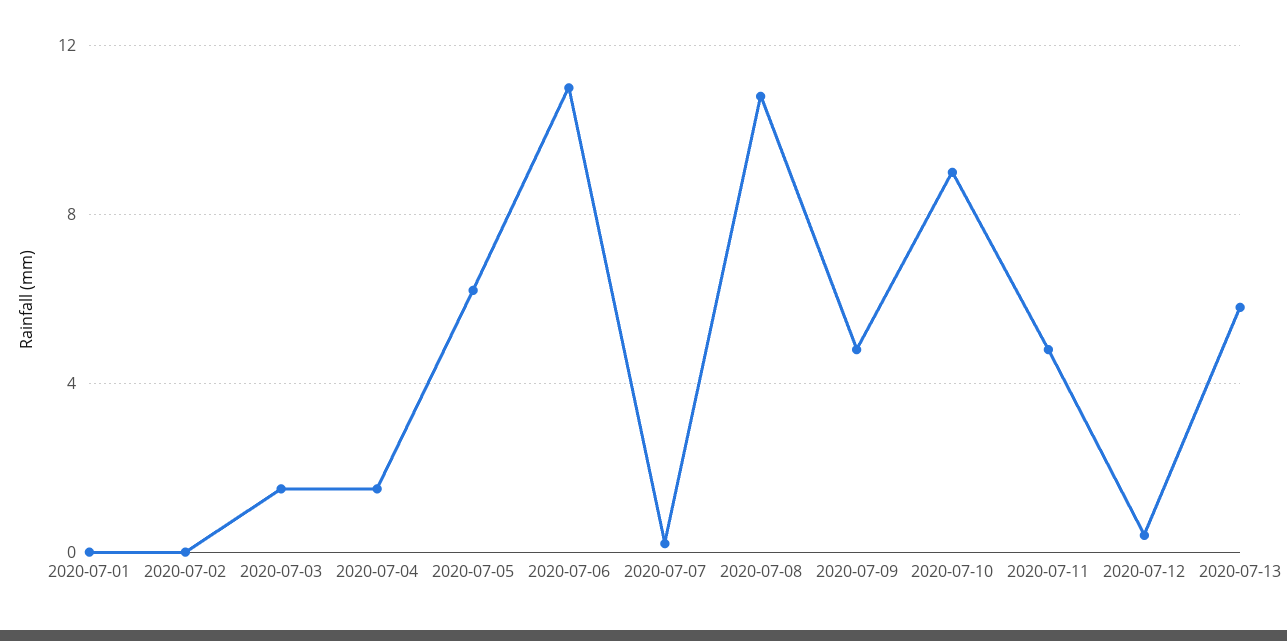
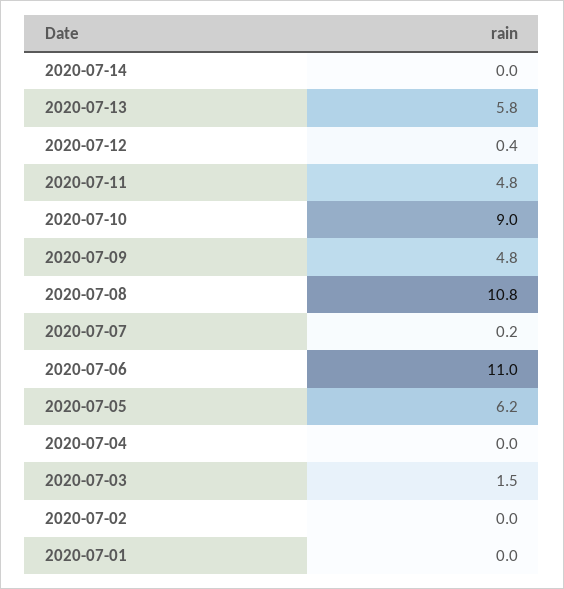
2020-07-04: 1.5 -> 0
2020-07-14: none -> 0

